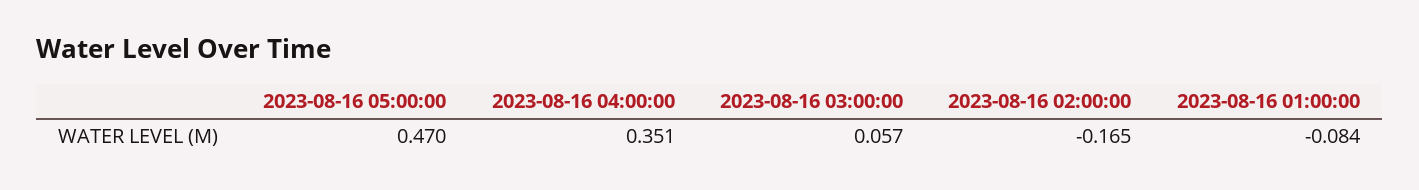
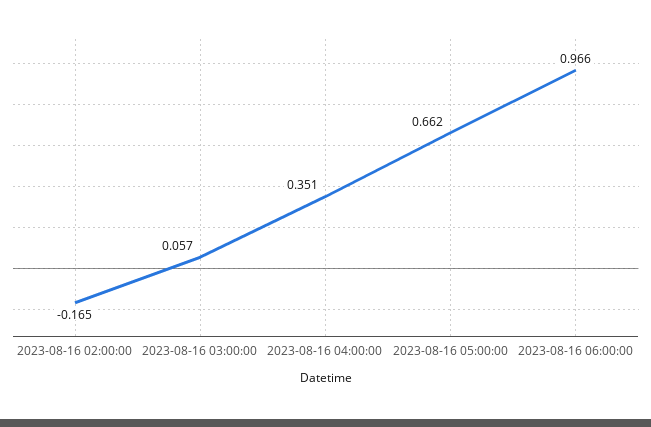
2023-08-16 05:00:00: 0.47 -> 0.662
2023-08-16 01:00:00: -0.084 -> none
2023-08-16 06:00:00: none -> 0.966

